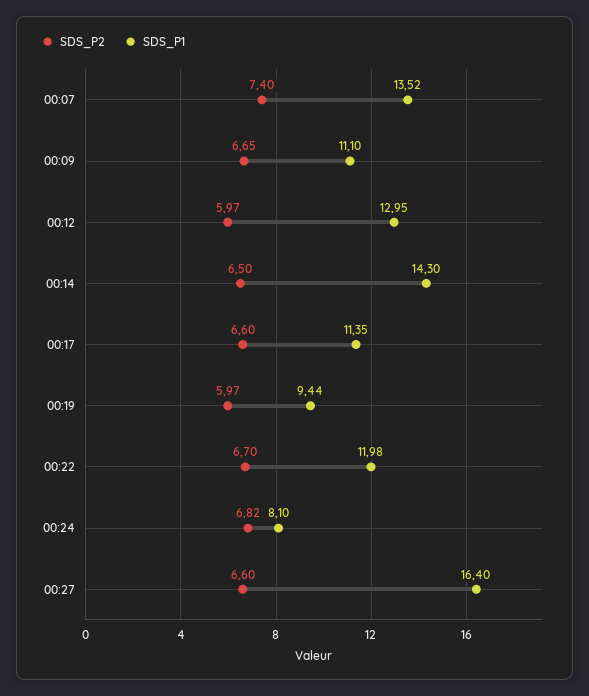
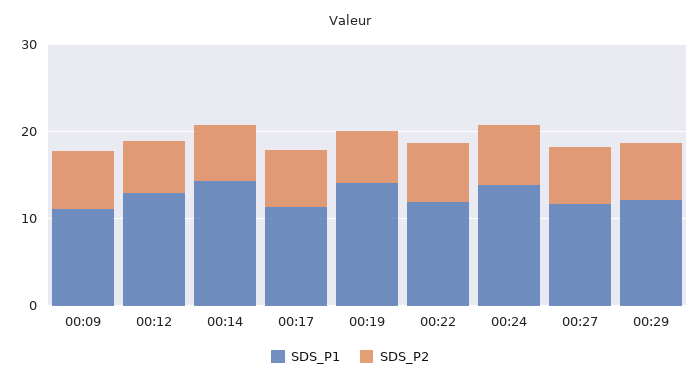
SDS_P2, 00:07: 7.4 -> none
SDS_P1, 00:07: 13.52 -> none
SDS_P1, 00:19: 9.44 -> 14
SDS_P1, 00:24: 8.1 -> 14
SDS_P1, 00:27: 16.4 -> 12
SDS_P1, 00:29: none -> 12
SDS_P2, 00:29: none -> 6

